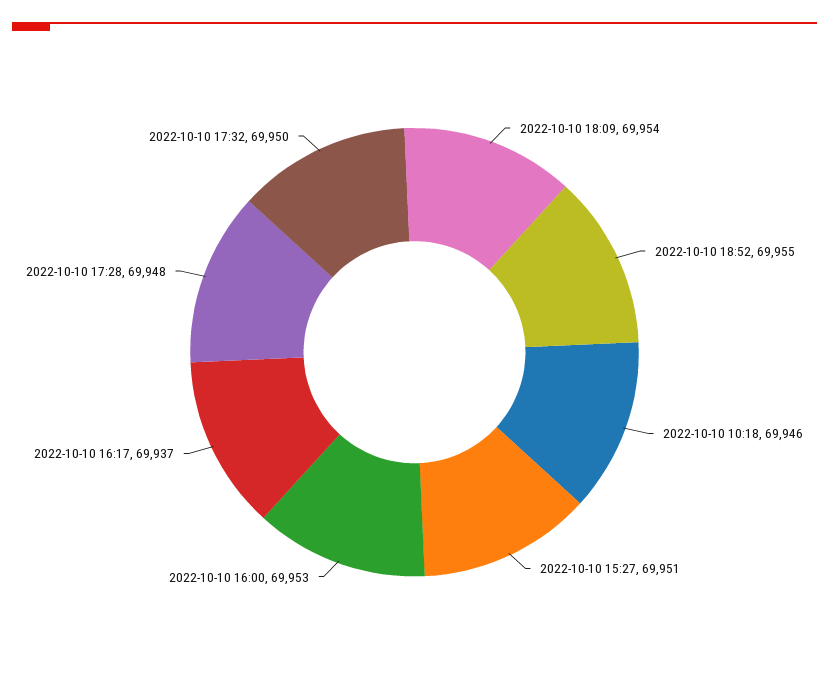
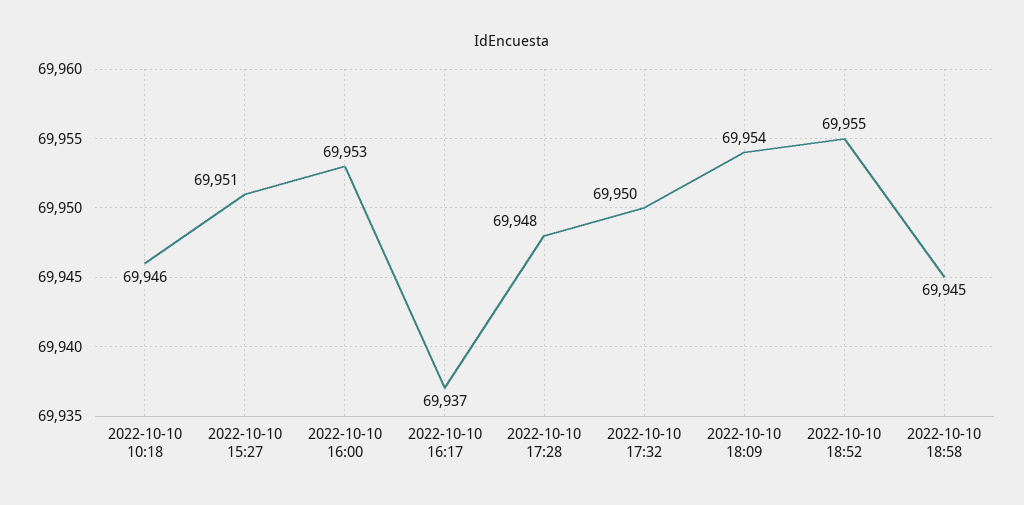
2022-10-10 18:58: none -> 69945

